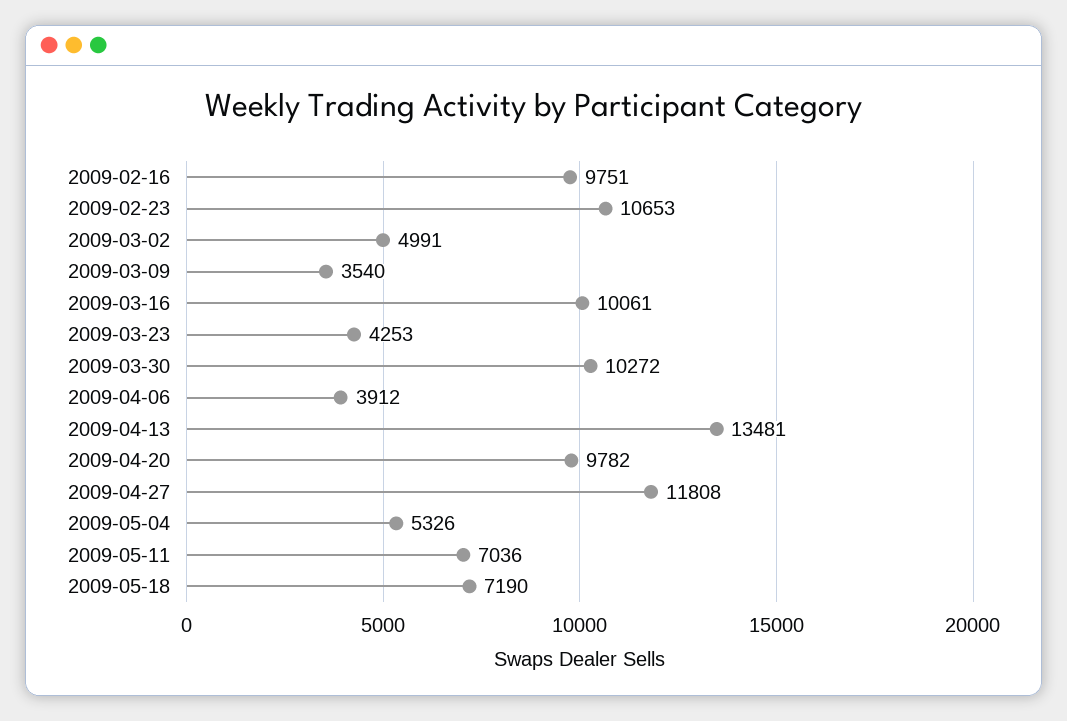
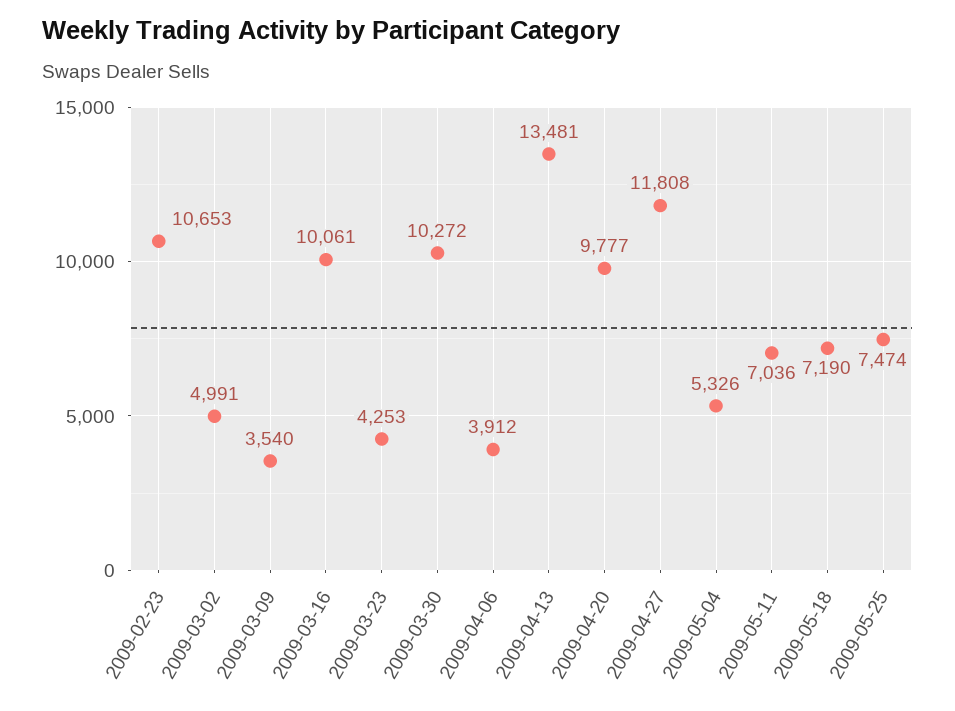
2009-02-16: 9751 -> none
2009-04-20: 9782 -> 9777
2009-05-25: none -> 7474

